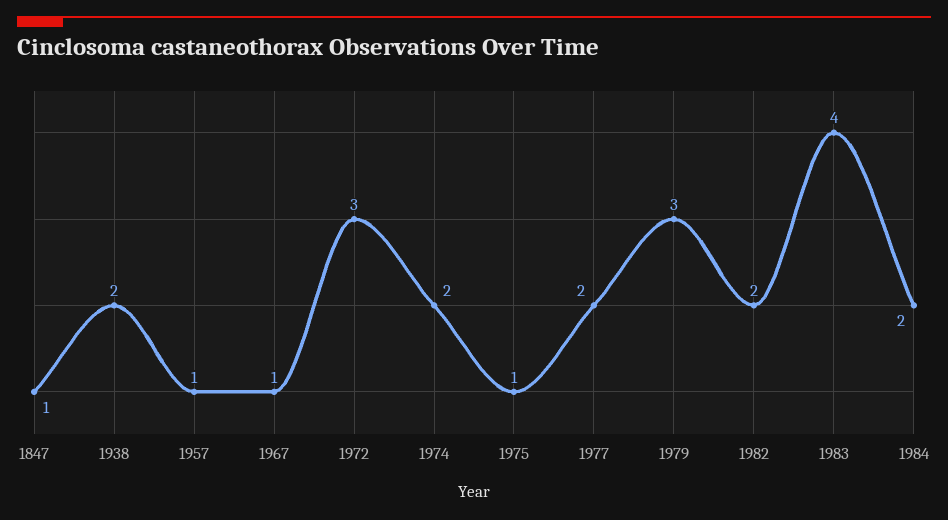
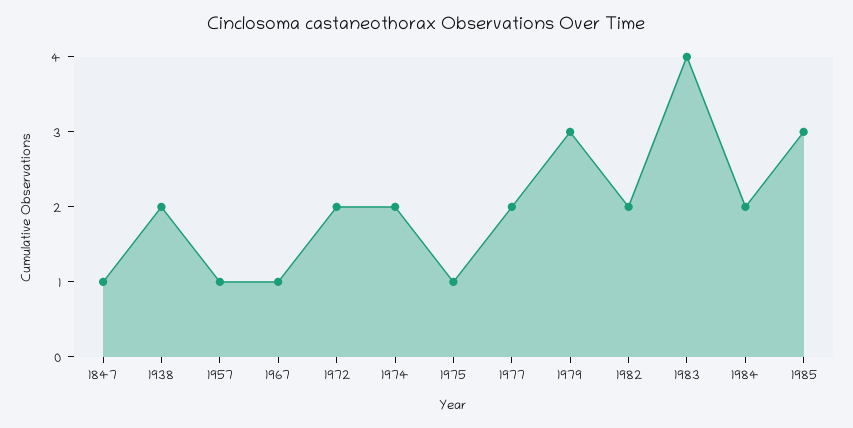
1972: 3 -> 2
1985: none -> 3

